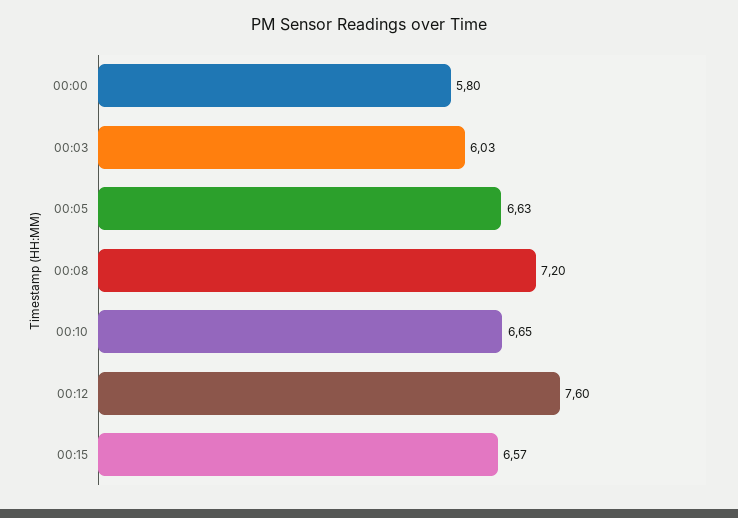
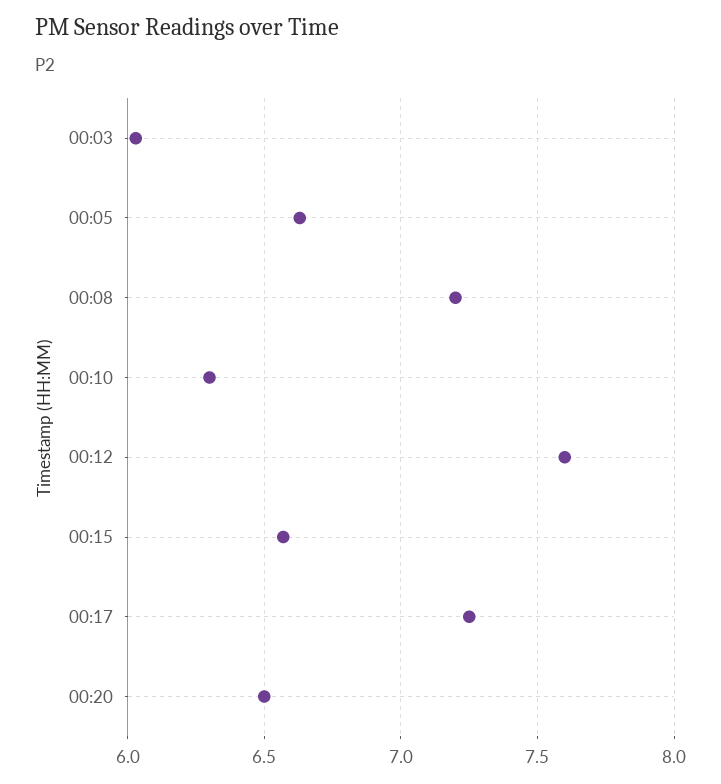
00:00: 5.8 -> none
00:10: 6.65 -> 6.3
00:17: none -> 7.25
00:20: none -> 6.5

